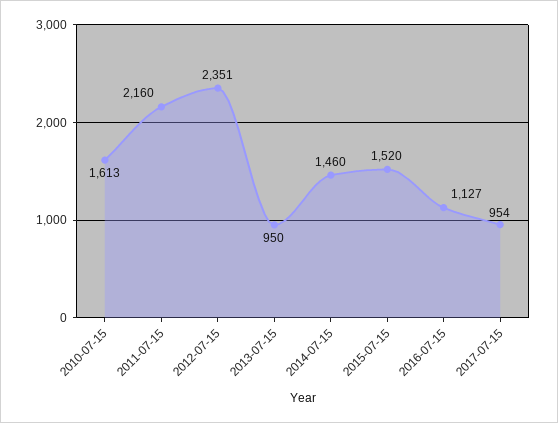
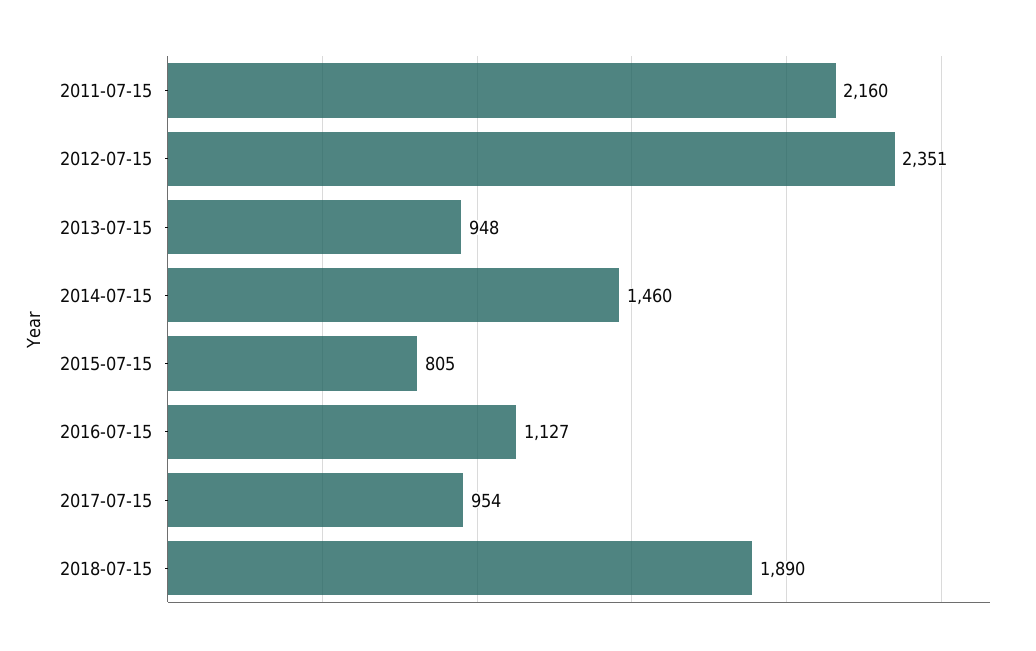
2010-07-15: 1613 -> none
2013-07-15: 950 -> 948
2015-07-15: 1520 -> 805
2018-07-15: none -> 1890

